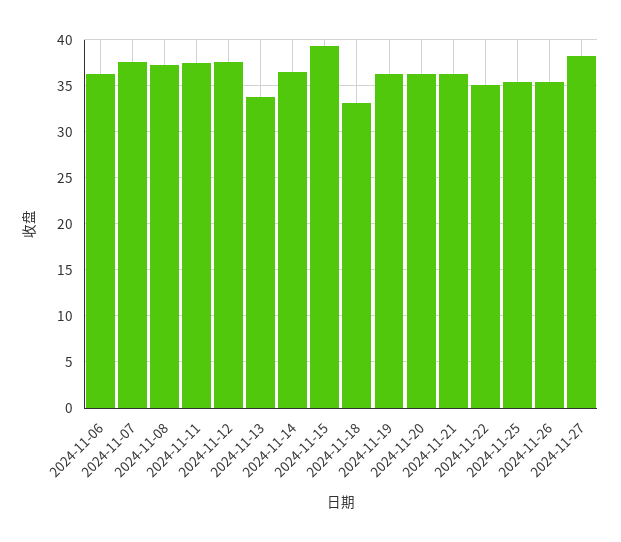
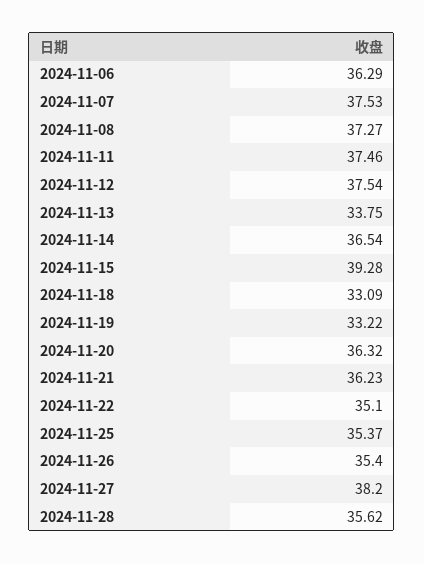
2024-11-19: 36 -> 33.22
2024-11-28: none -> 35.62

